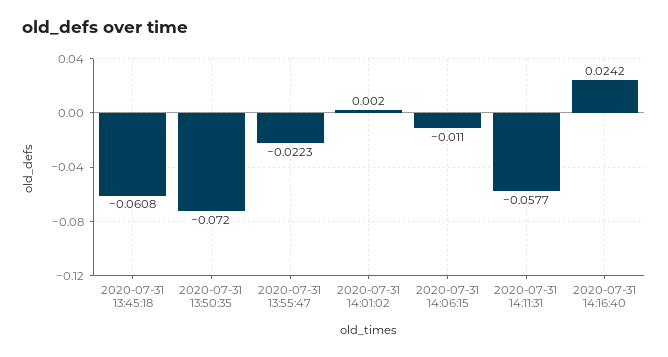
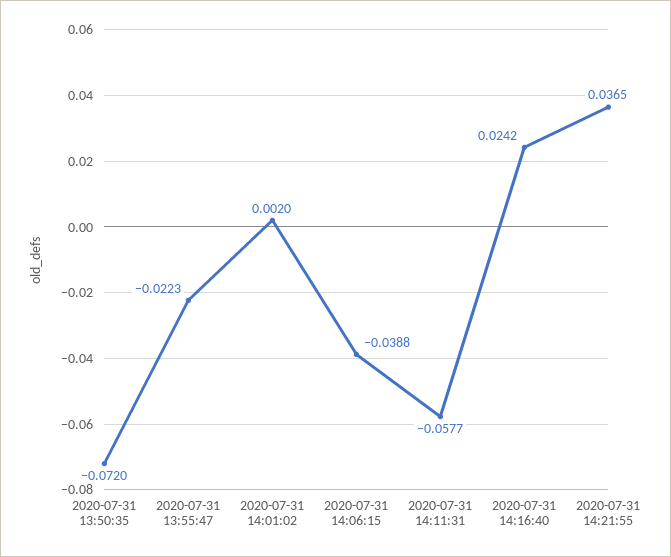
2020-07-31 13:45:18: -0.0608 -> none
2020-07-31 14:06:15: -0.011 -> -0.0388
2020-07-31 14:21:55: none -> 0.0365

